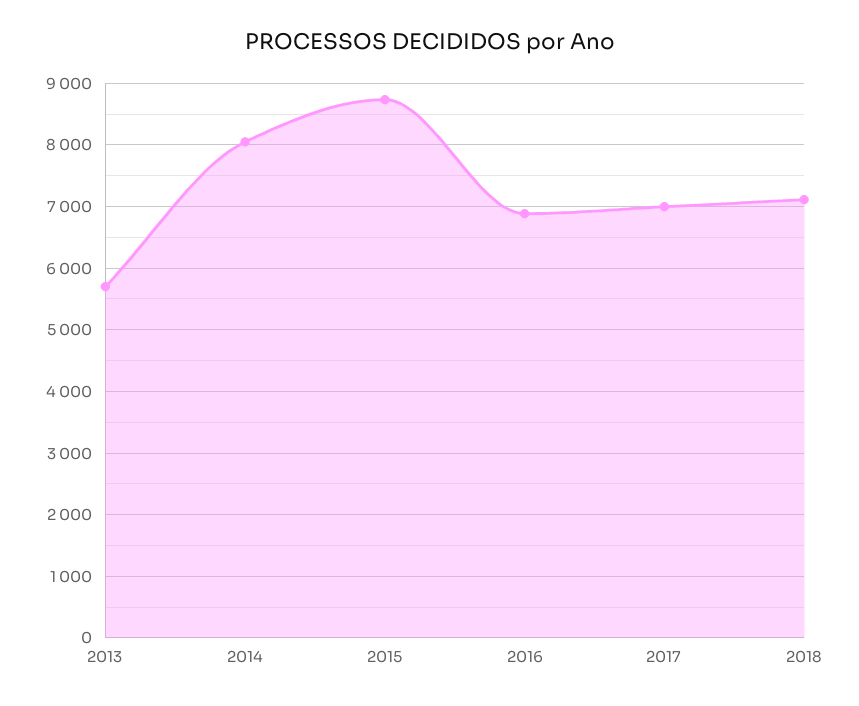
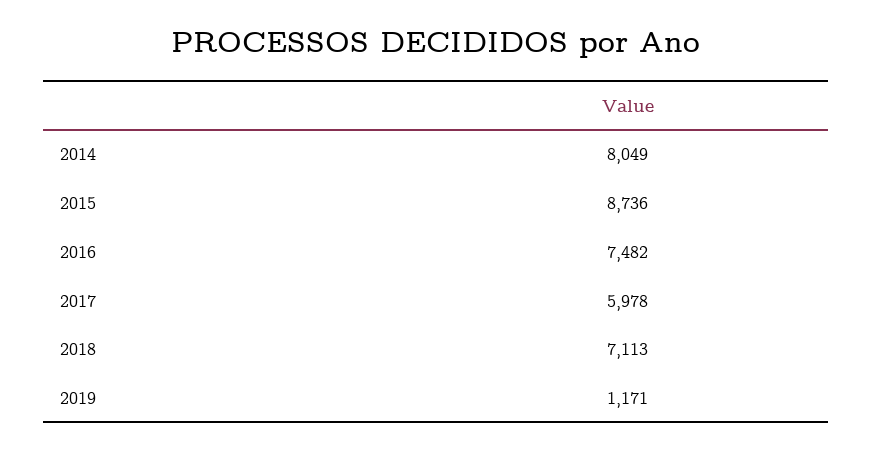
2013: 5700 -> none
2016: 6900 -> 7482
2017: 7000 -> 5978
2019: none -> 1171

